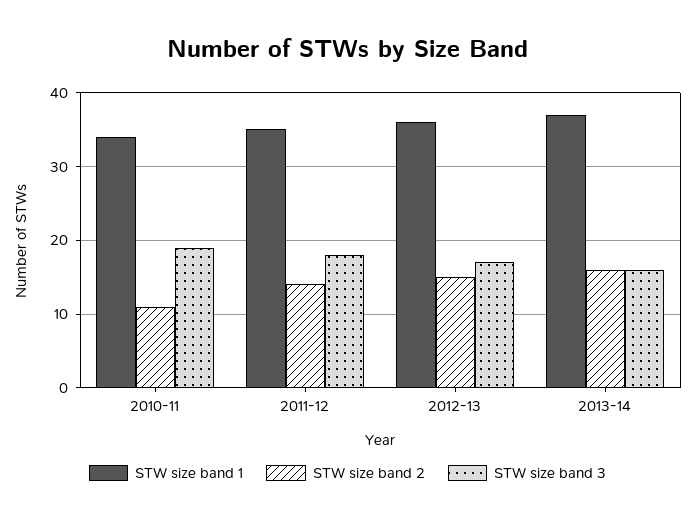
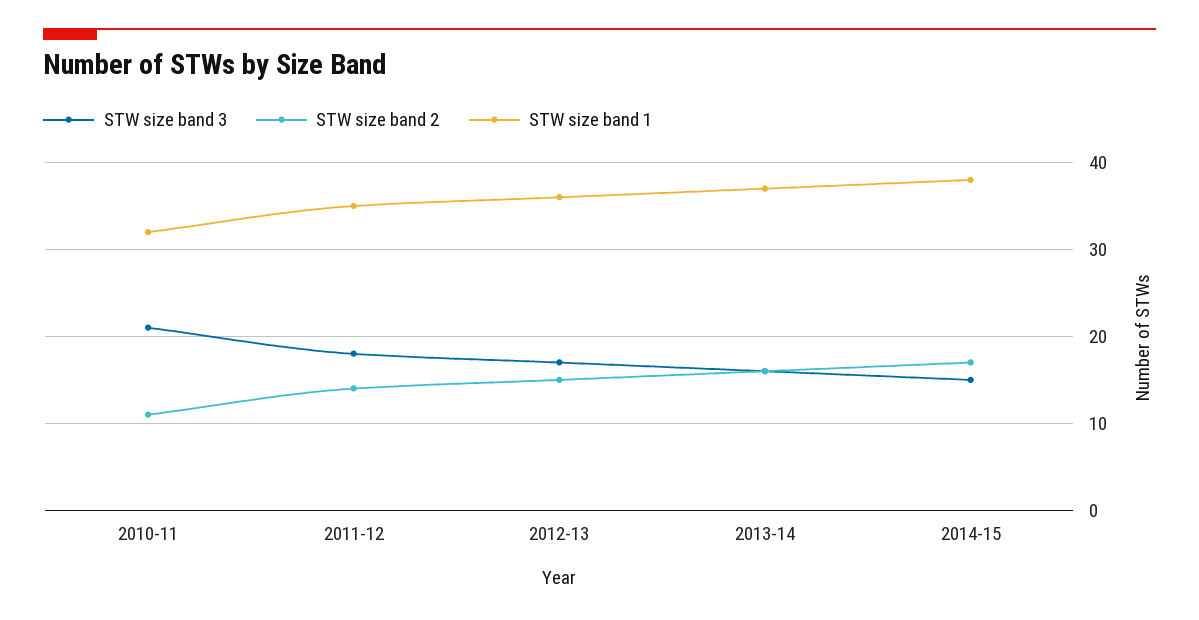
STW size band 1, 2010-11: 34 -> 32
STW size band 3, 2010-11: 19 -> 21
STW size band 3, 2014-15: none -> 15
STW size band 2, 2014-15: none -> 17
STW size band 1, 2014-15: none -> 38

